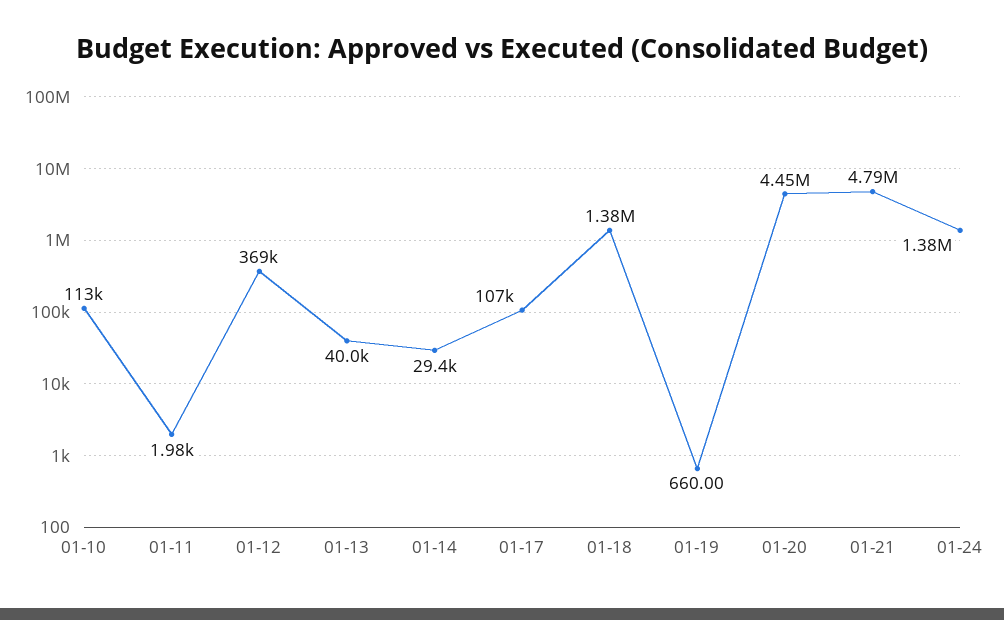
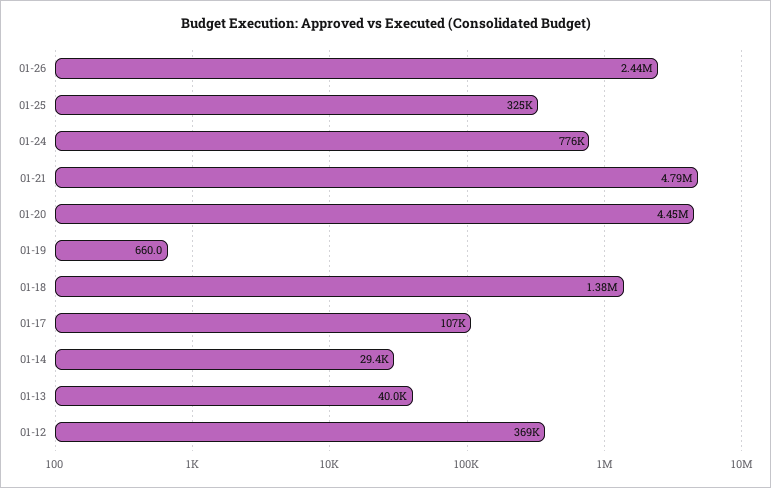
01-10: 113000 -> none
01-11: 1980 -> none
01-24: 1380000 -> 776000
01-26: none -> 2440000
01-25: none -> 325000

